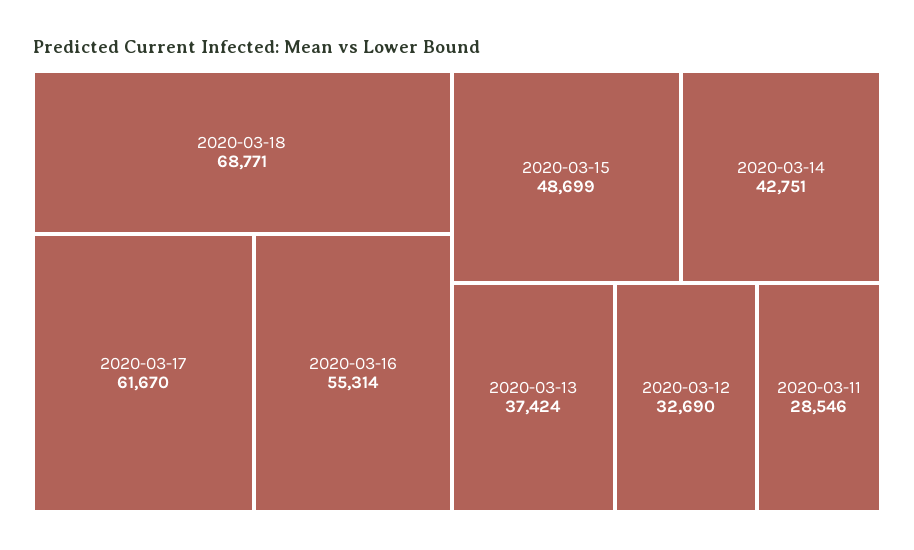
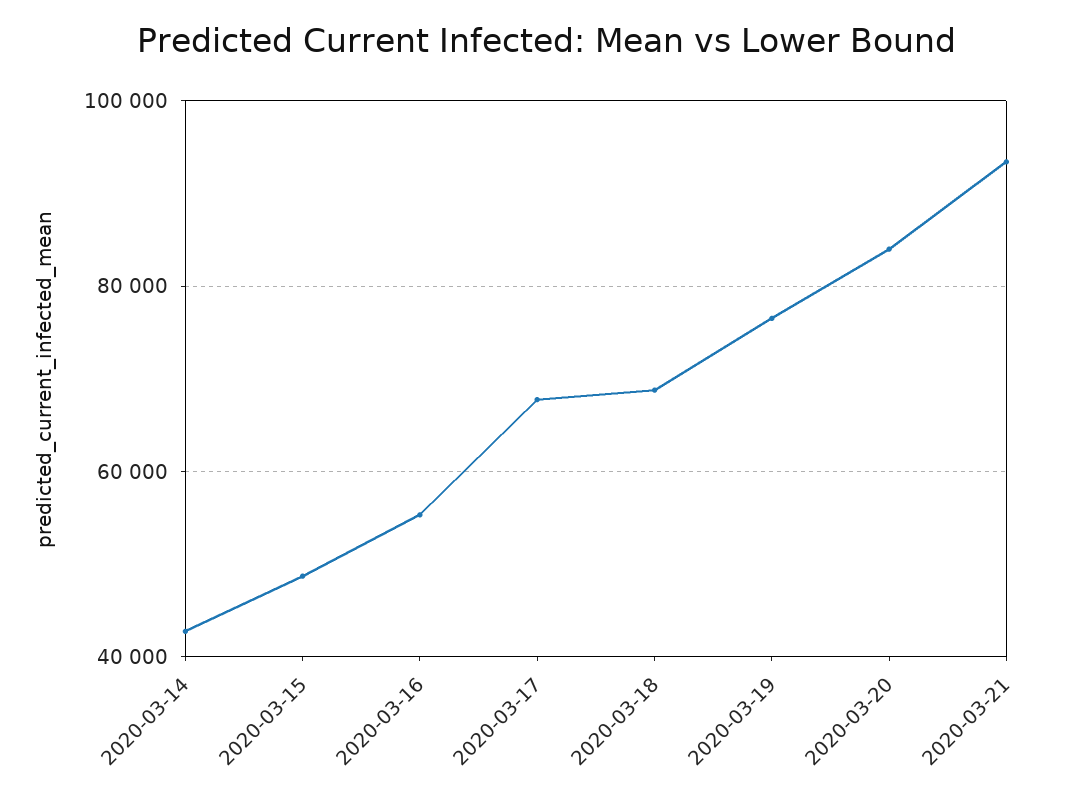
2020-03-17: 61670 -> 68000
2020-03-13: 37424 -> none
2020-03-12: 32690 -> none
2020-03-11: 28546 -> none
2020-03-19: none -> 76000
2020-03-20: none -> 84000
2020-03-21: none -> 94000

